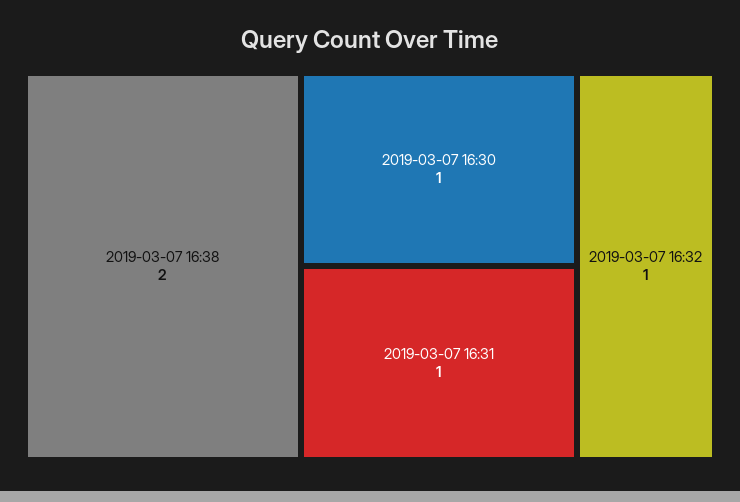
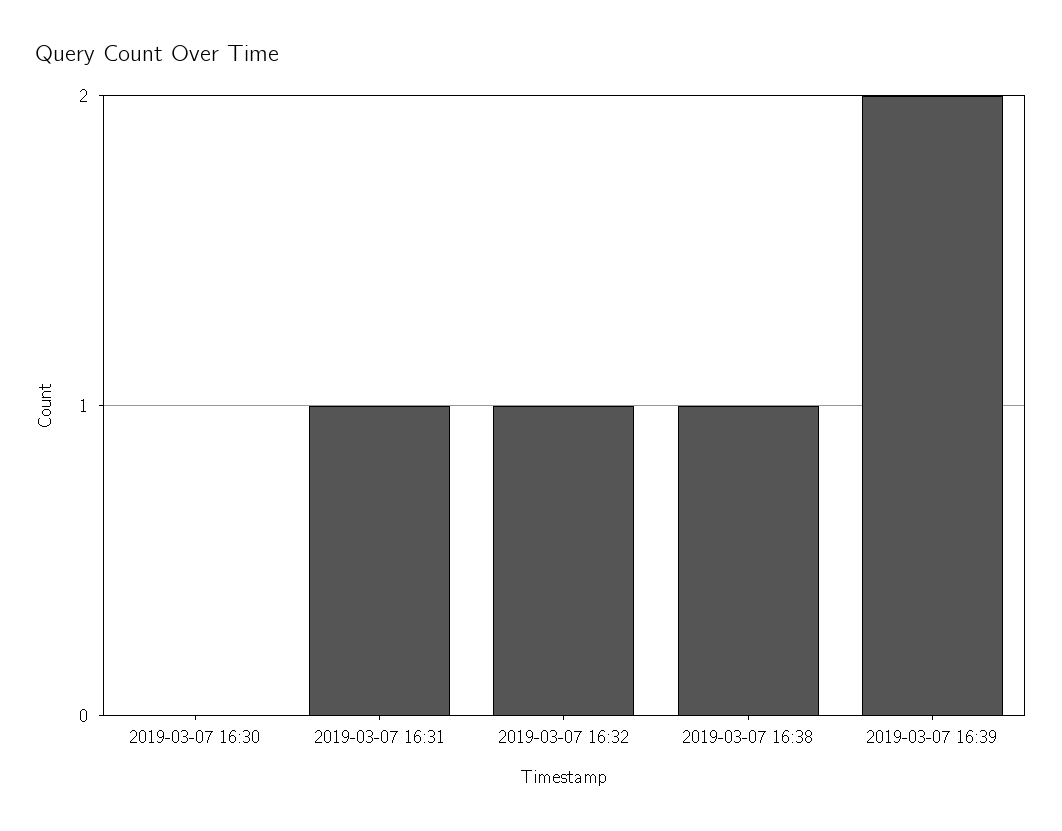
2019-03-07 16:38: 2 -> 1
2019-03-07 16:30: 1 -> 0
2019-03-07 16:39: none -> 2

